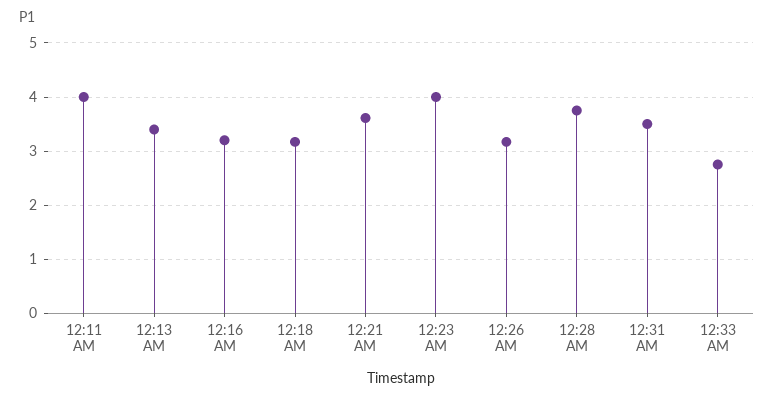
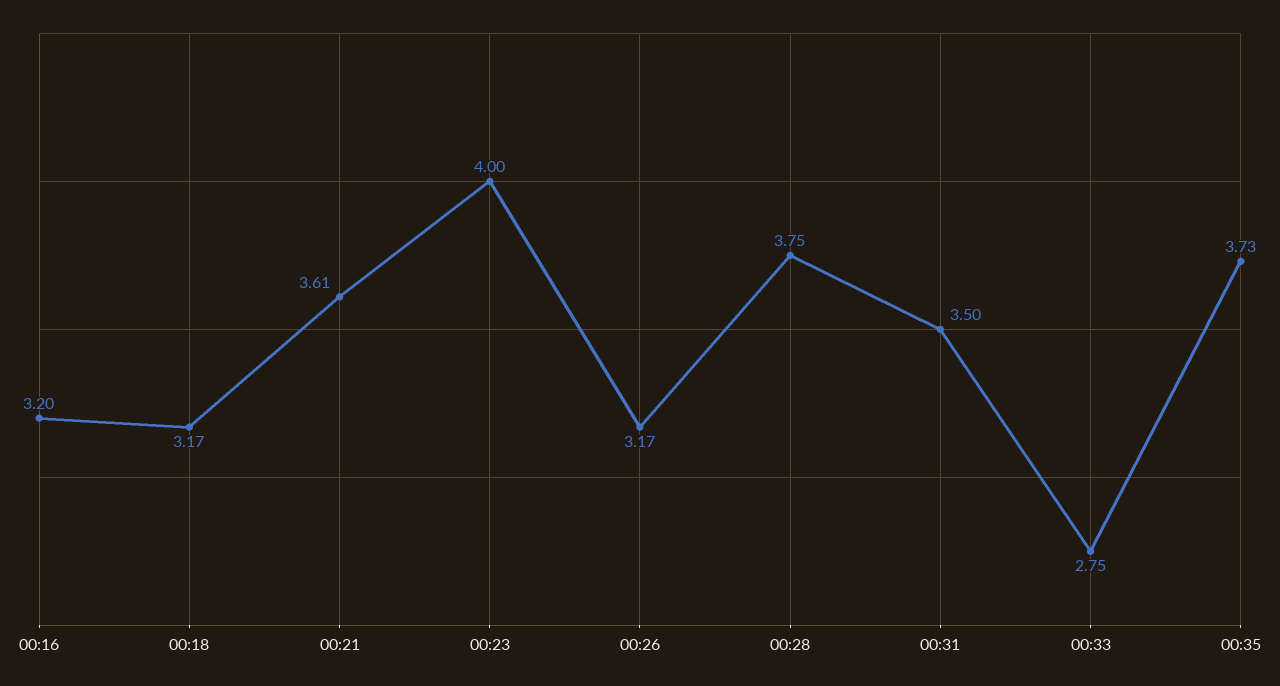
12:11 AM: 4 -> none
12:13 AM: 3.4 -> none
00:35: none -> 3.73

